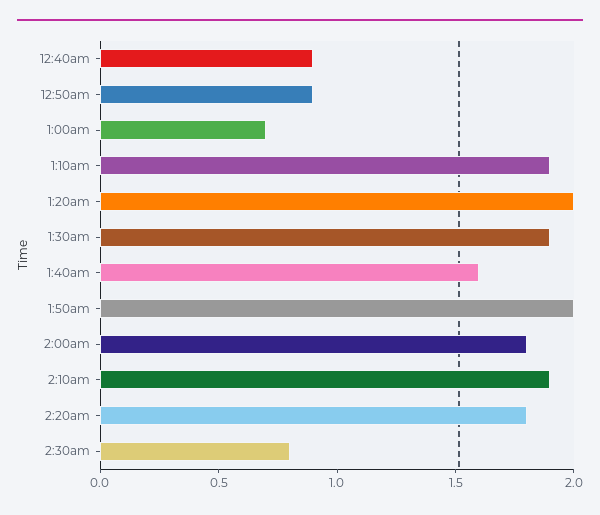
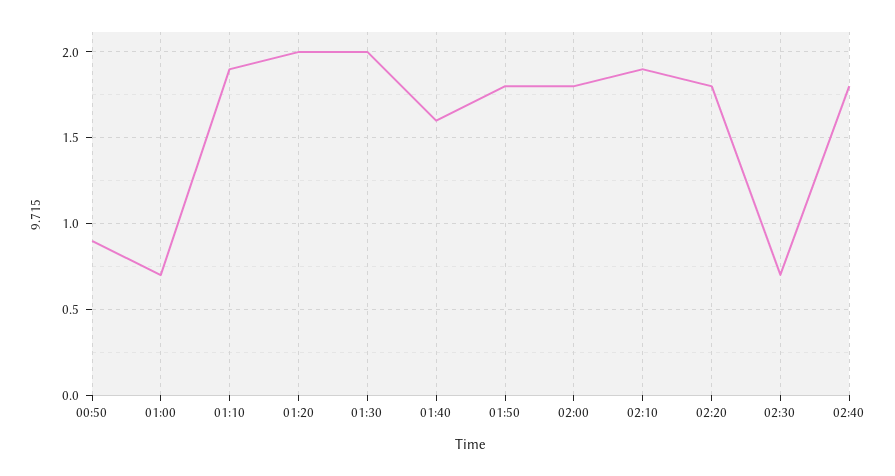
12:40am: 0.9 -> none
1:30am: 1.9 -> 2
1:50am: 2 -> 1.8
2:30am: 0.8 -> 0.7
02:40: none -> 1.8

